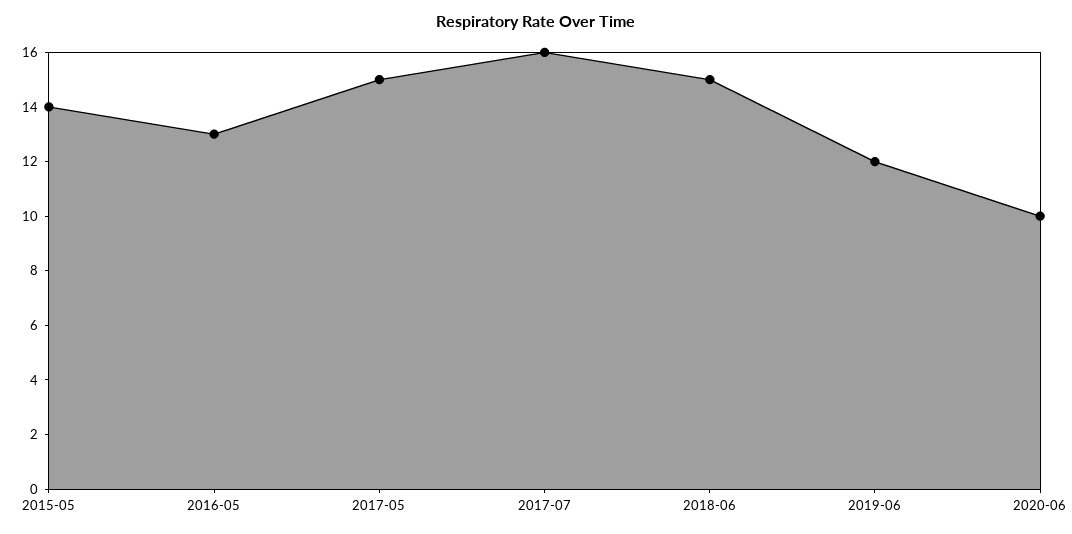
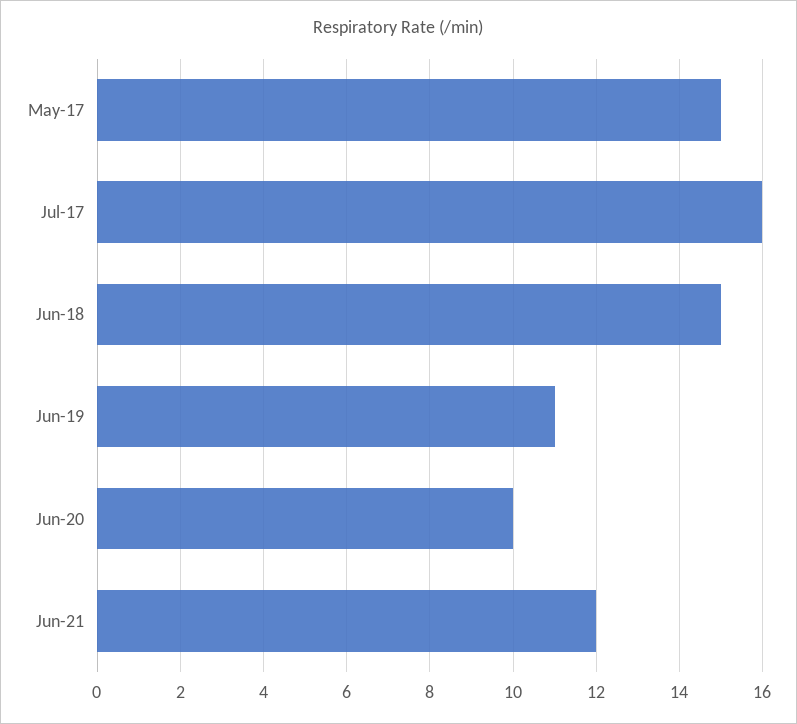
2015-05: 14 -> none
2016-05: 13 -> none
2019-06: 12 -> 11
Jun-21: none -> 12

